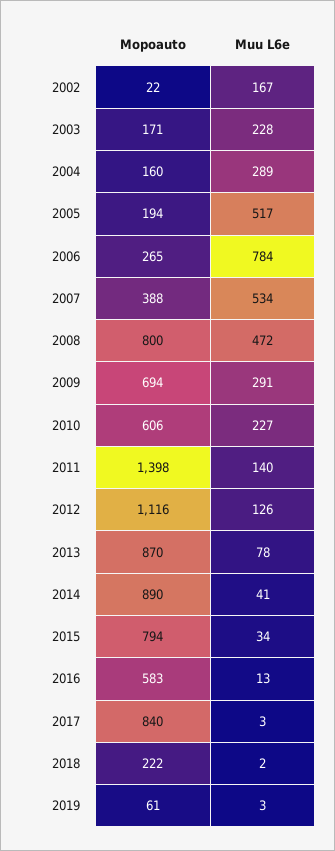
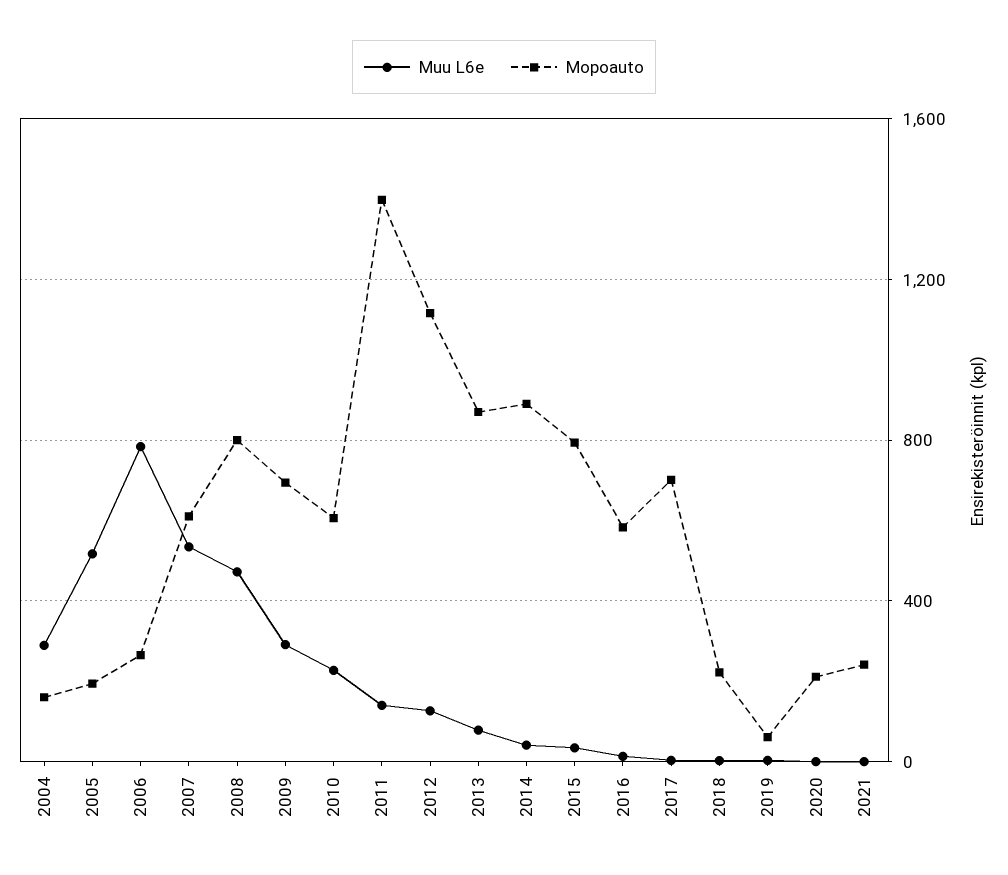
Mopoauto, 2002: 22 -> none
Muu L6e, 2002: 167 -> none
Mopoauto, 2003: 171 -> none
Muu L6e, 2003: 228 -> none
Mopoauto, 2007: 388 -> 600
Mopoauto, 2017: 840 -> 700
Muu L6e, 2020: none -> 0
Mopoauto, 2020: none -> 200
Muu L6e, 2021: none -> 0
Mopoauto, 2021: none -> 250

